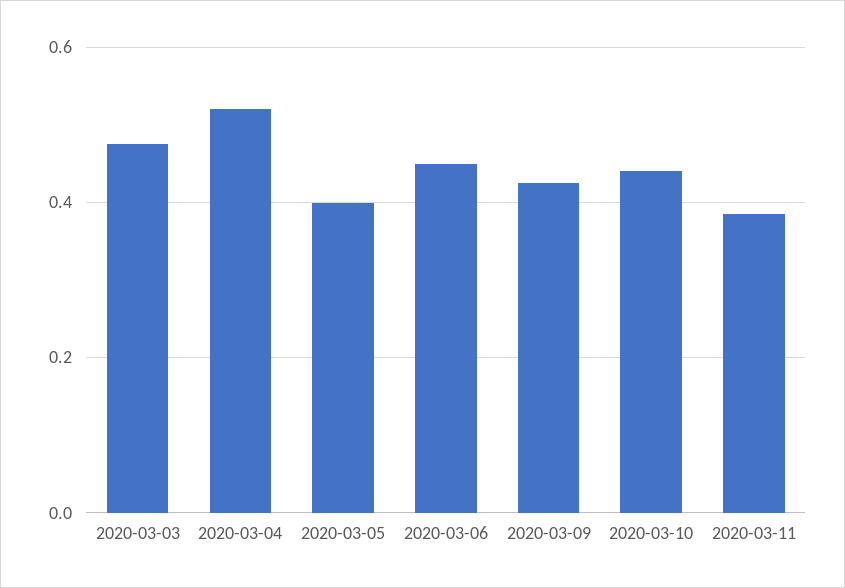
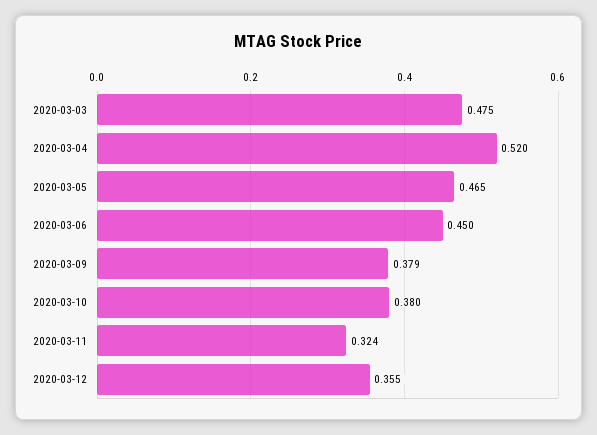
2020-03-05: 0.4 -> 0.465
2020-03-09: 0.42 -> 0.379
2020-03-10: 0.44 -> 0.38
2020-03-11: 0.38 -> 0.324
2020-03-12: none -> 0.355

